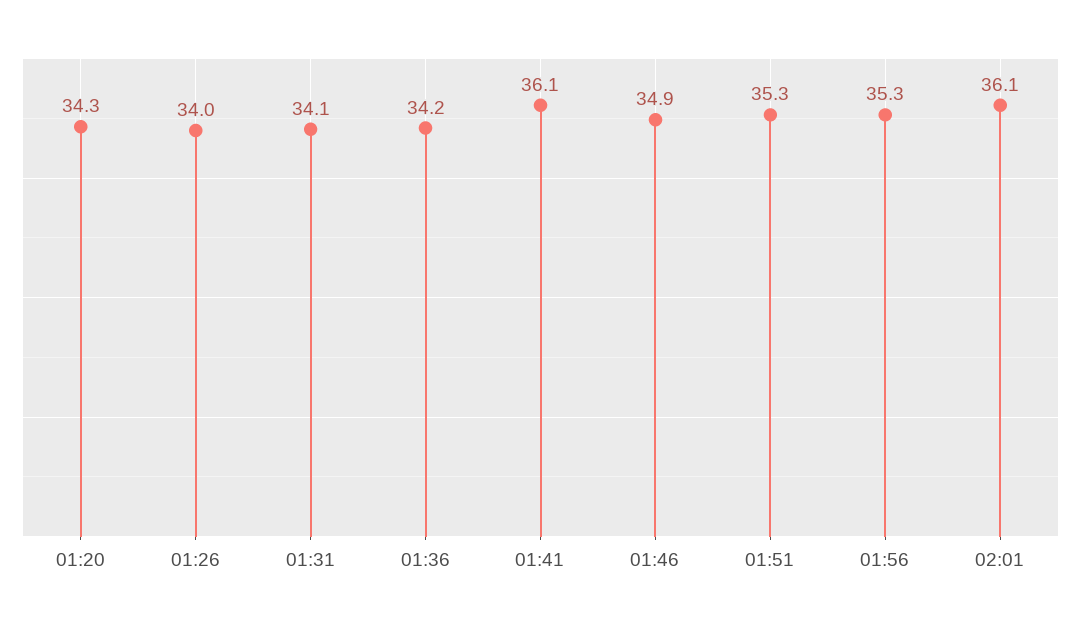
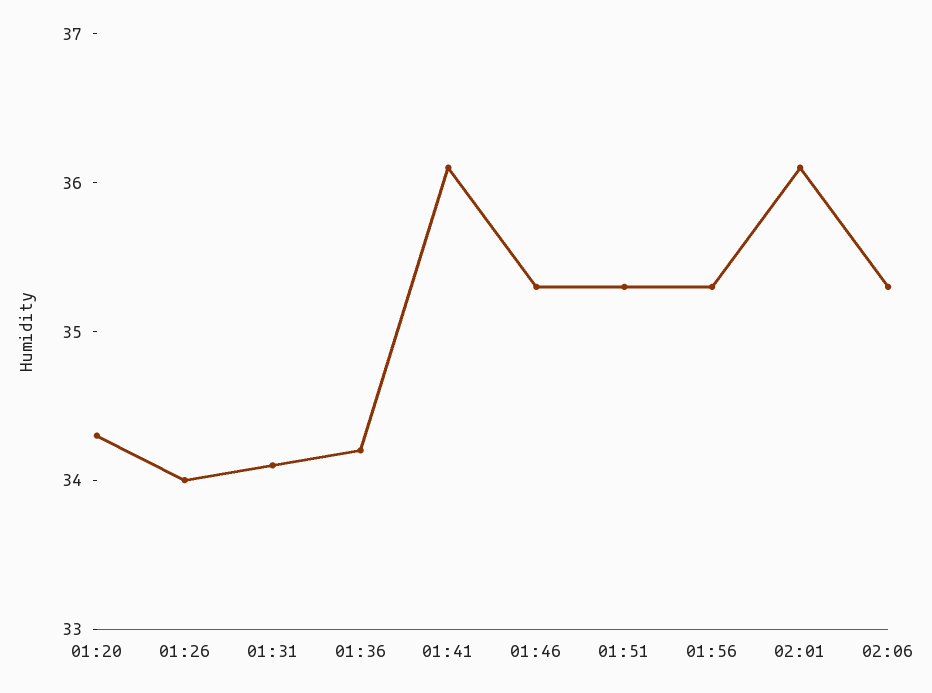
01:46: 34.9 -> 35.3
02:06: none -> 35.3

